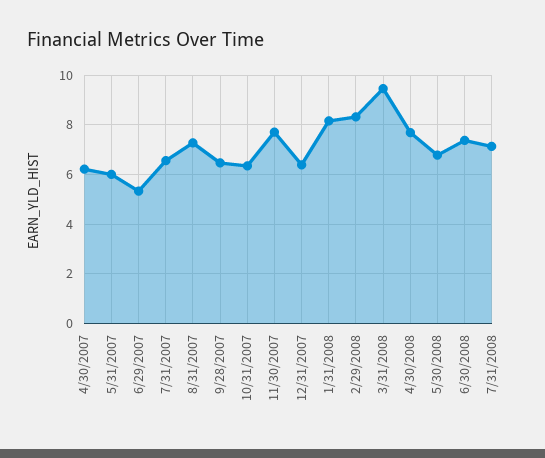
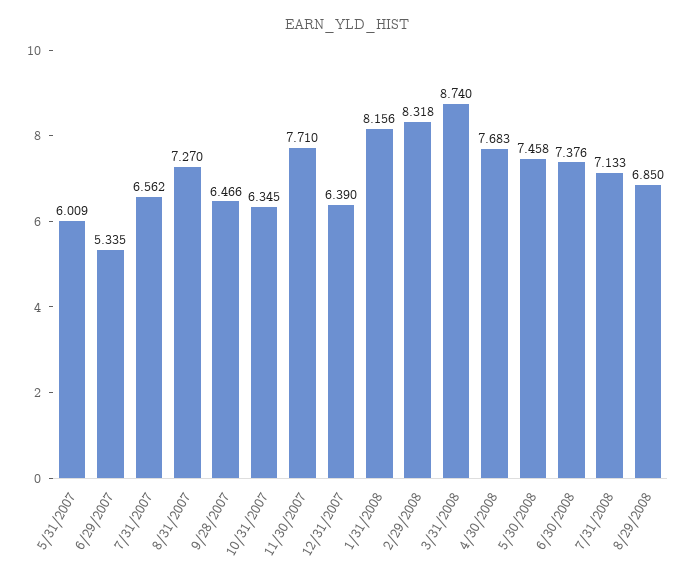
4/30/2007: 6.25 -> none
3/31/2008: 9.5 -> 8.74
5/30/2008: 6.75 -> 7.458
8/29/2008: none -> 6.85

